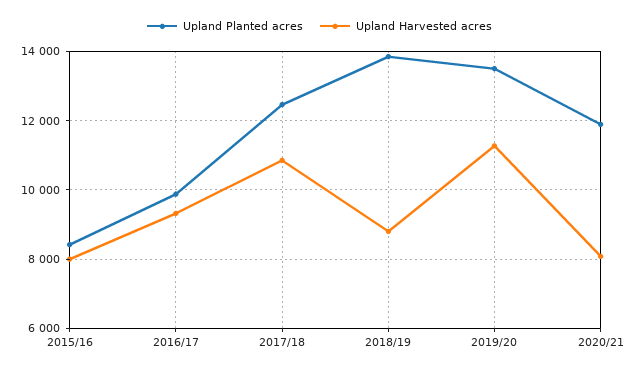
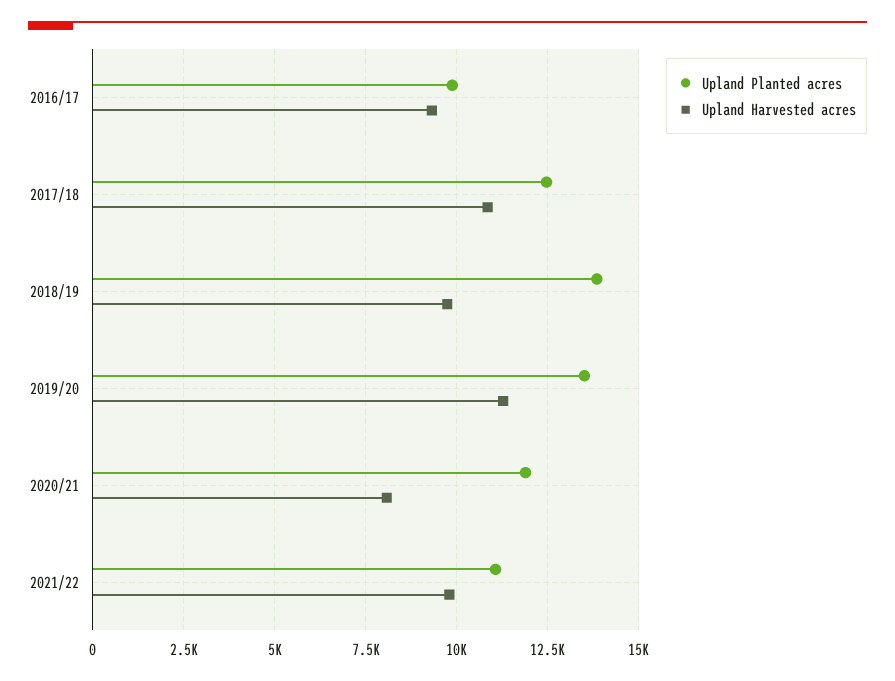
Upland Planted acres, 2015/16: 8400 -> none
Upland Harvested acres, 2015/16: 8000 -> none
Upland Harvested acres, 2018/19: 8800 -> 9750
Upland Planted acres, 2021/22: none -> 11000
Upland Harvested acres, 2021/22: none -> 9750

